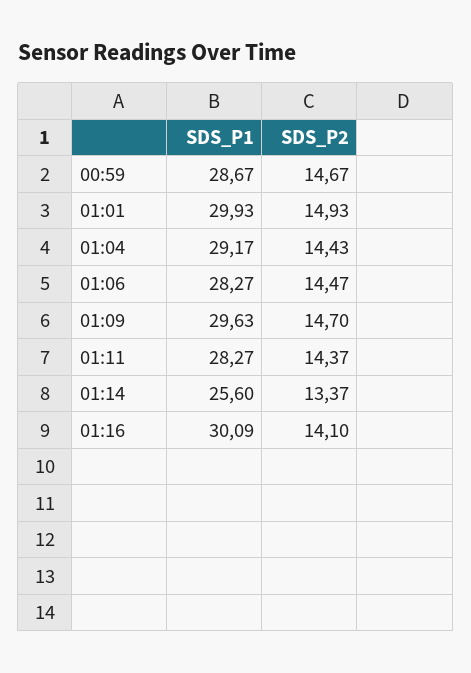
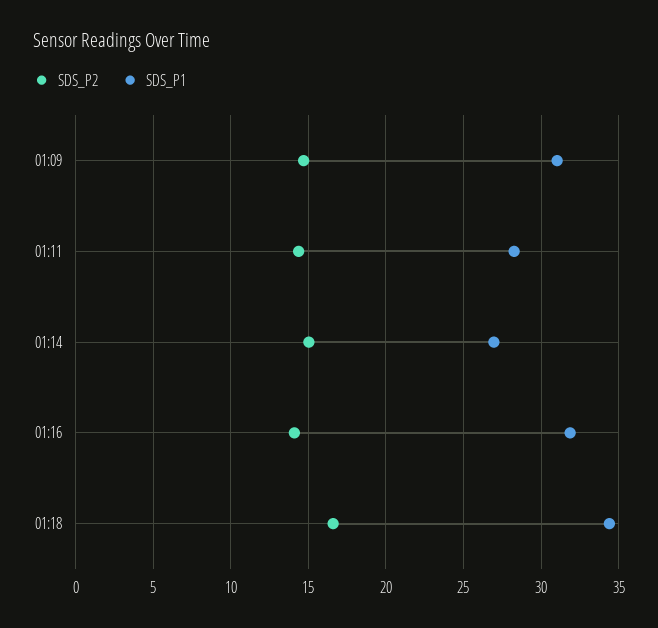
SDS_P1, 00:59: 28.67 -> none
SDS_P2, 00:59: 14.67 -> none
SDS_P1, 01:01: 29.93 -> none
SDS_P2, 01:01: 14.93 -> none
SDS_P1, 01:04: 29.17 -> none
SDS_P2, 01:04: 14.43 -> none
SDS_P1, 01:06: 28.27 -> none
SDS_P2, 01:06: 14.47 -> none
SDS_P1, 01:09: 29.63 -> 31
SDS_P1, 01:14: 25.6 -> 27
SDS_P2, 01:14: 13.37 -> 15
SDS_P1, 01:16: 30.09 -> 32
SDS_P2, 01:18: none -> 16.5
SDS_P1, 01:18: none -> 34.5

